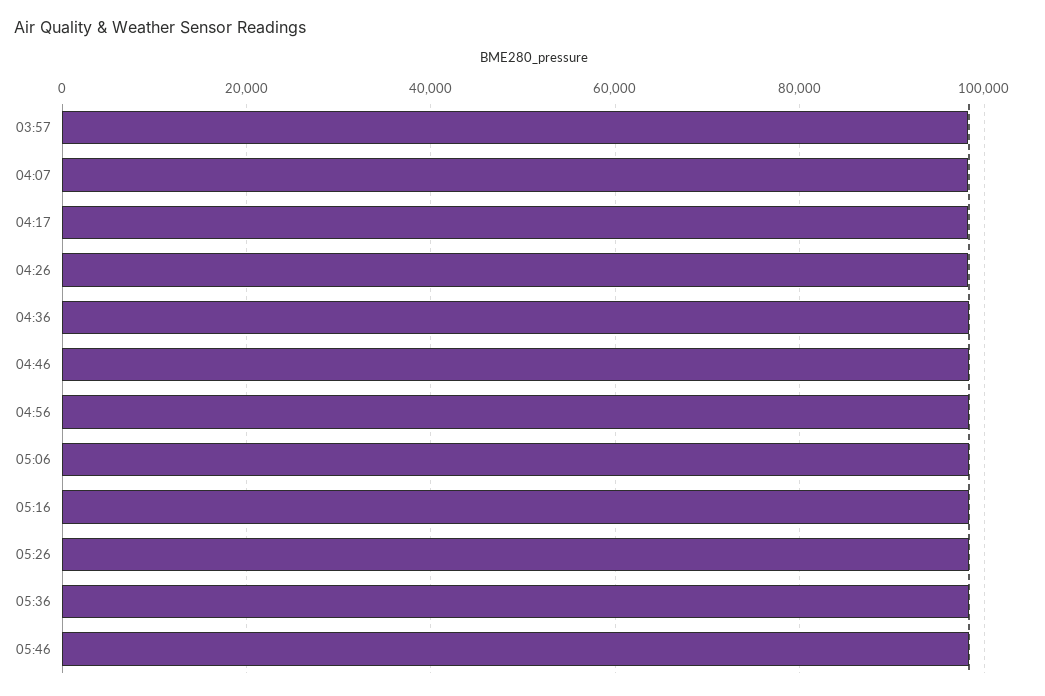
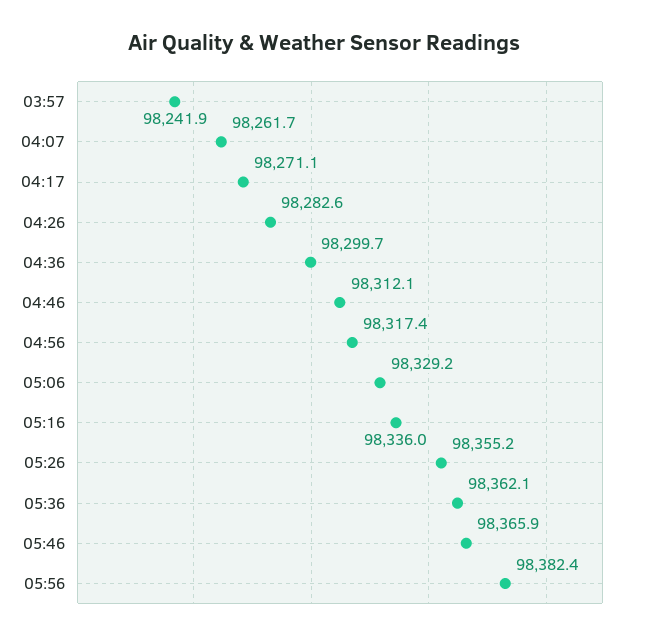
05:56: none -> 98382.4

